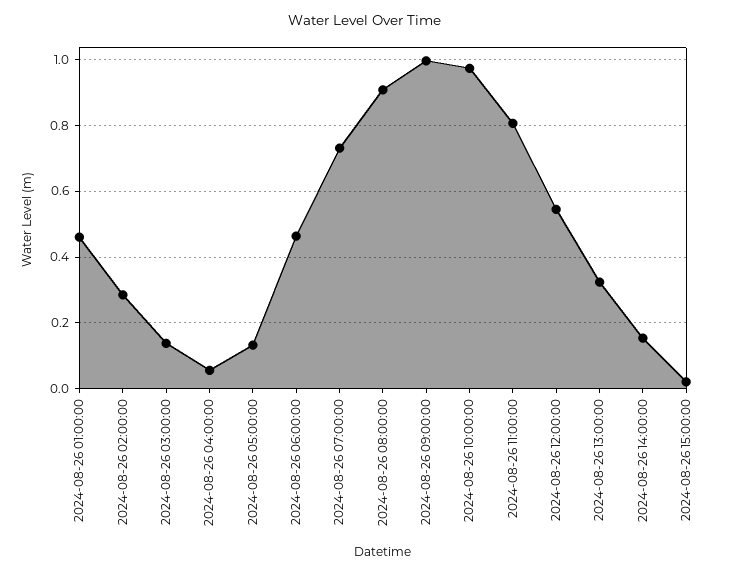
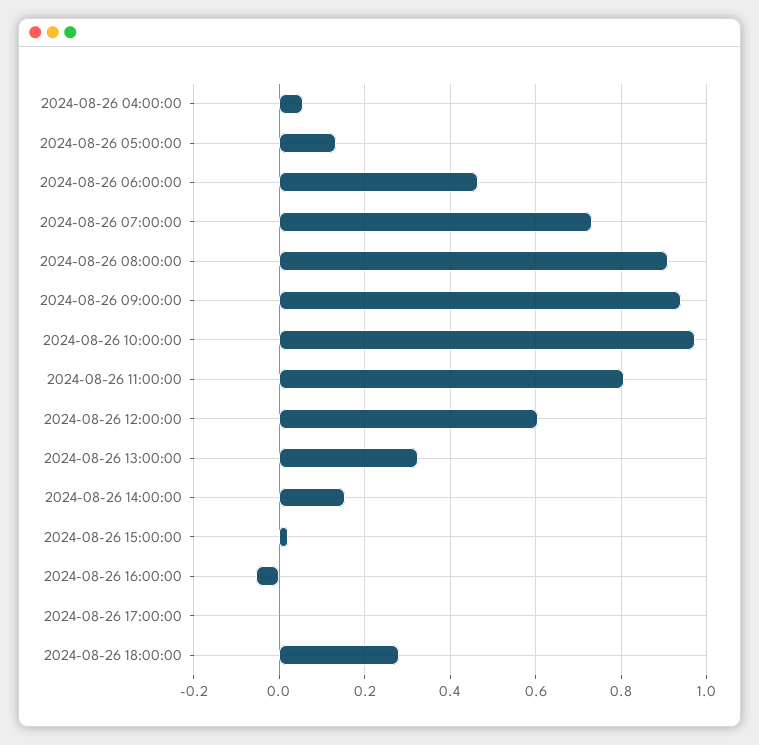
2024-08-26 01:00:00: 0.46 -> none
2024-08-26 02:00:00: 0.28 -> none
2024-08-26 03:00:00: 0.14 -> none
2024-08-26 09:00:00: 1 -> 0.94
2024-08-26 12:00:00: 0.54 -> 0.6
2024-08-26 16:00:00: none -> -0.06
2024-08-26 17:00:00: none -> 0
2024-08-26 18:00:00: none -> 0.28

